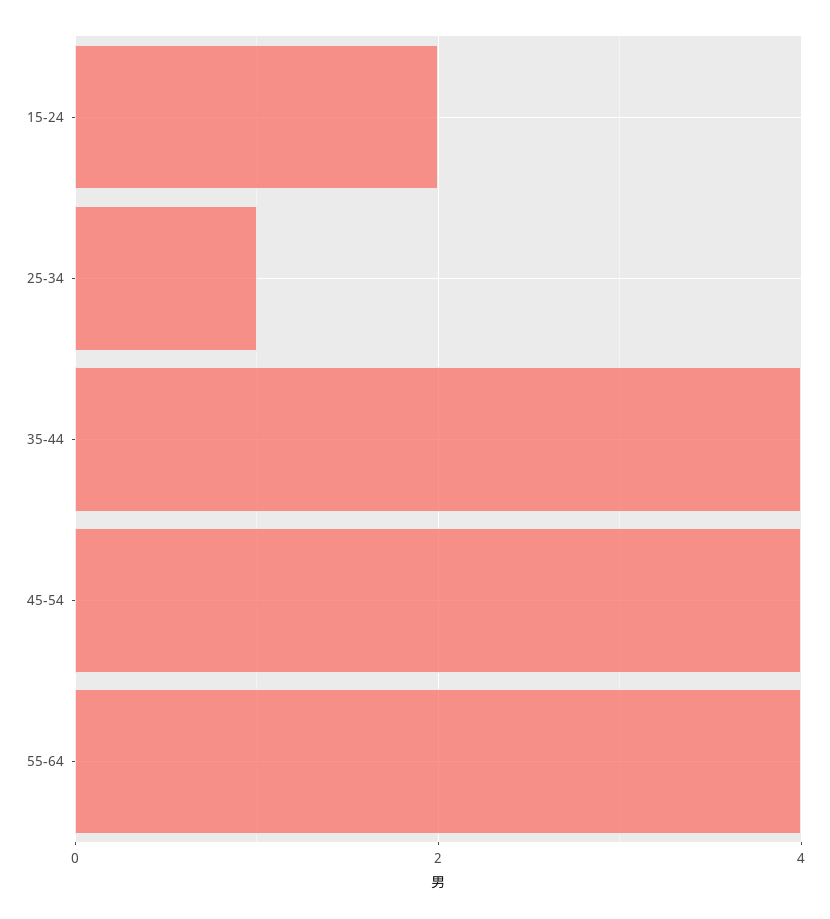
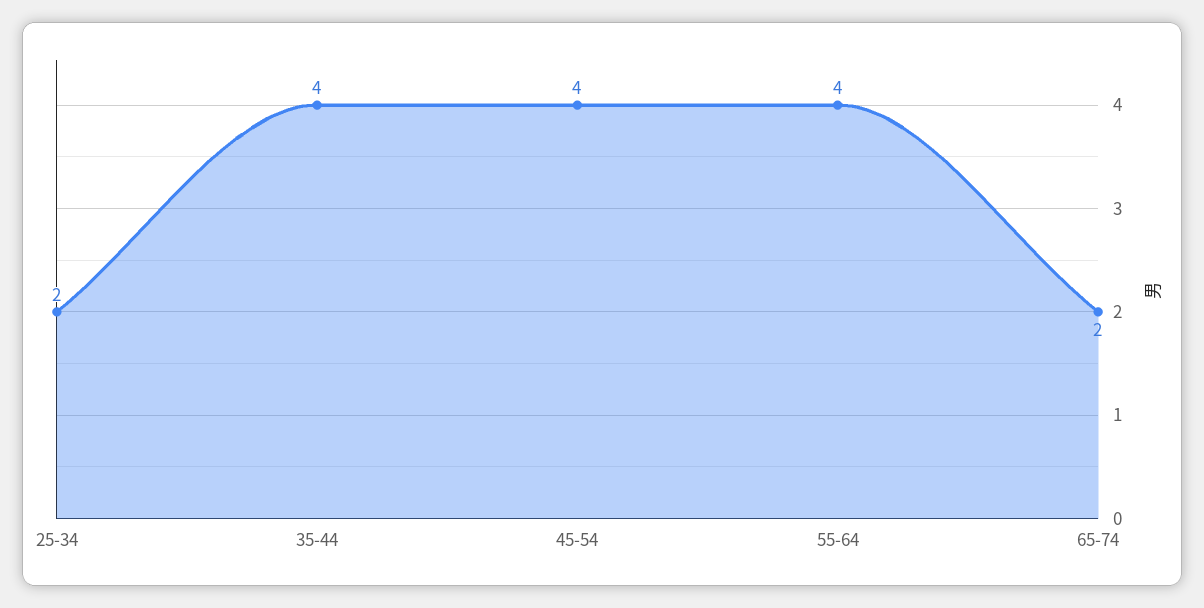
15-24: 2 -> none
25-34: 1 -> 2
65-74: none -> 2

